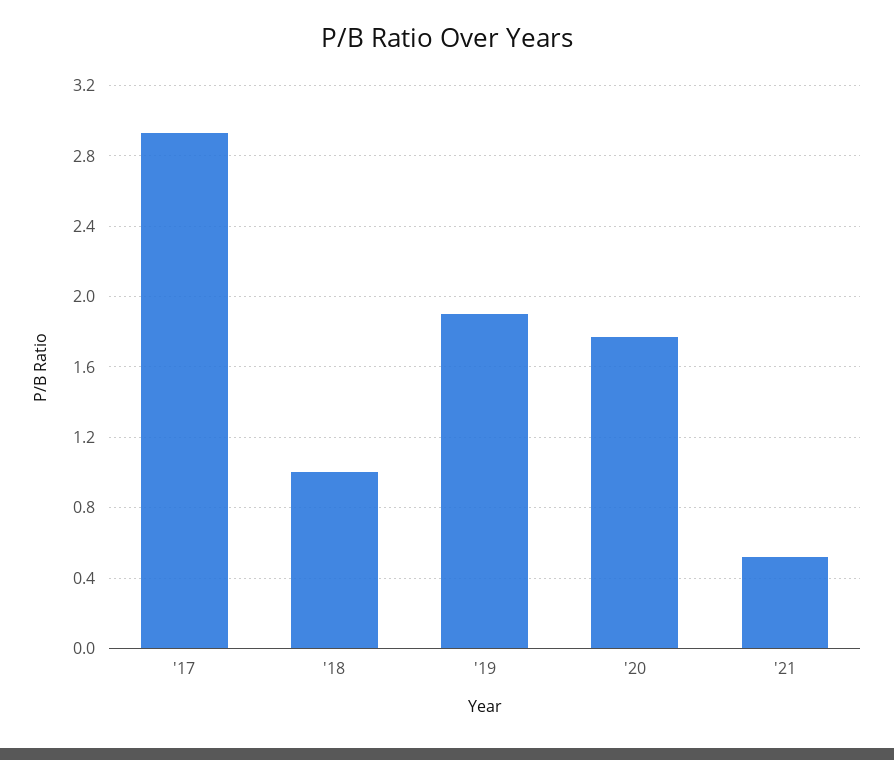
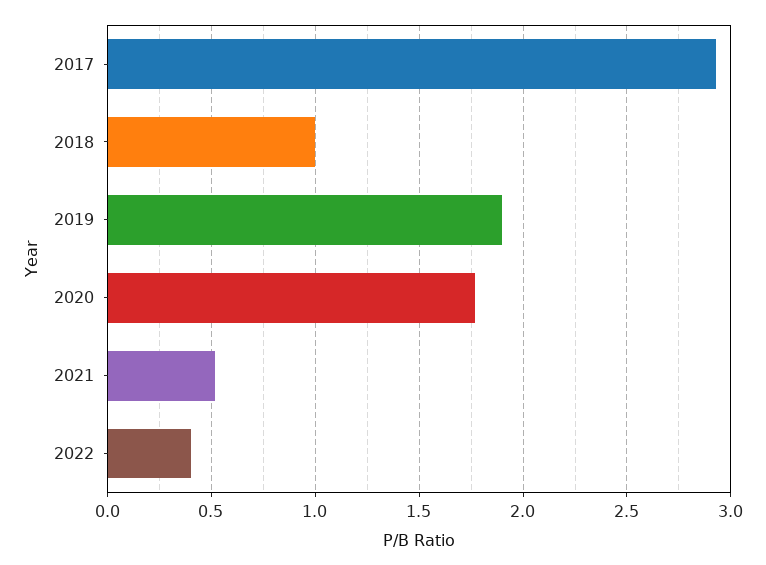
2022: none -> 0.4

